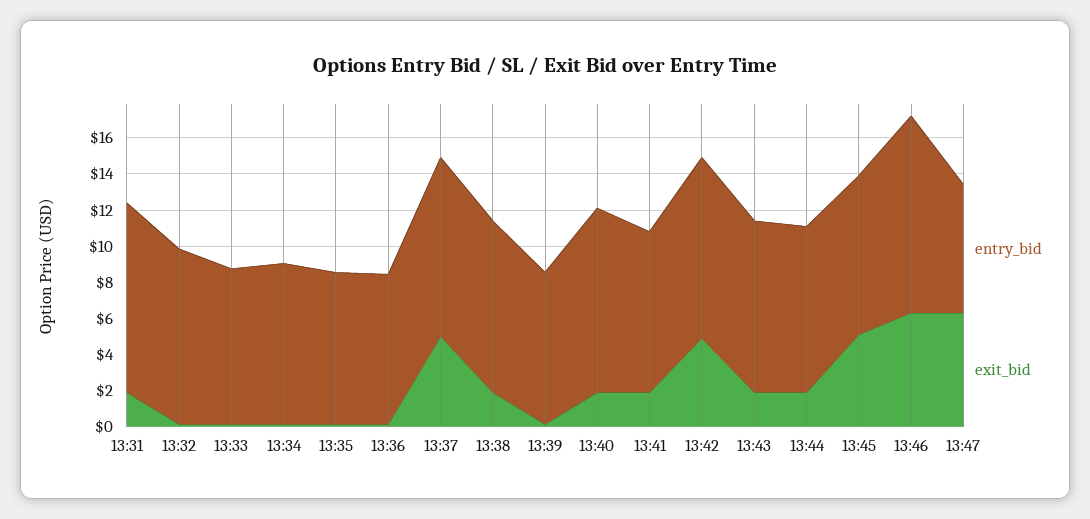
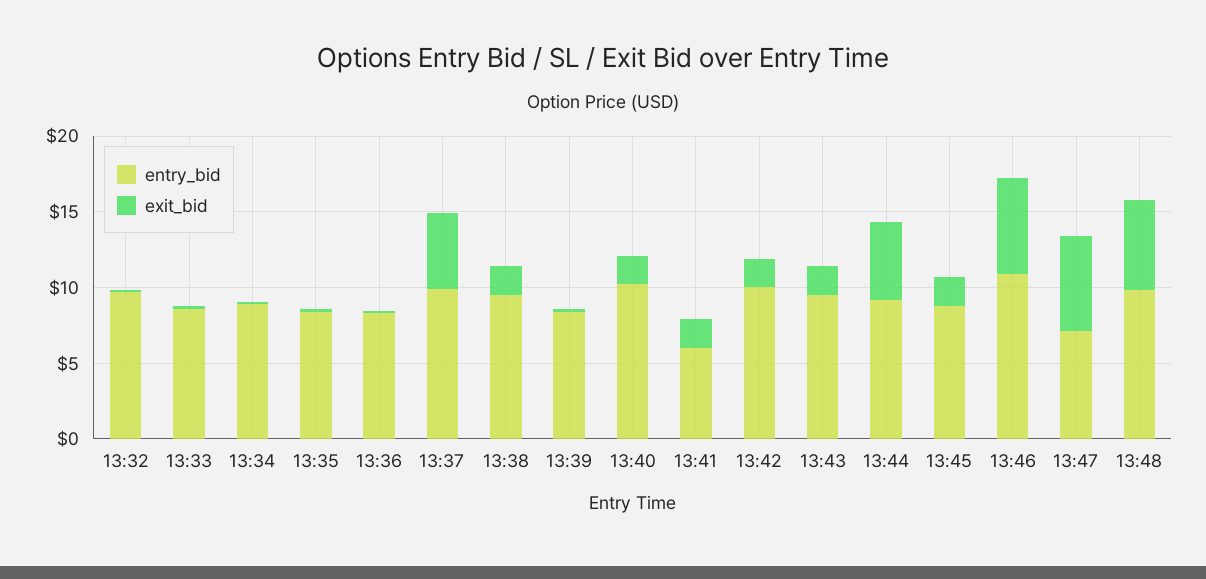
entry_bid, 13:31: 10.5 -> none
exit_bid, 13:31: 2 -> none
entry_bid, 13:41: 9 -> 6
exit_bid, 13:42: 5 -> 2
exit_bid, 13:44: 2 -> 5
exit_bid, 13:45: 5 -> 2
entry_bid, 13:48: none -> 10
exit_bid, 13:48: none -> 6

